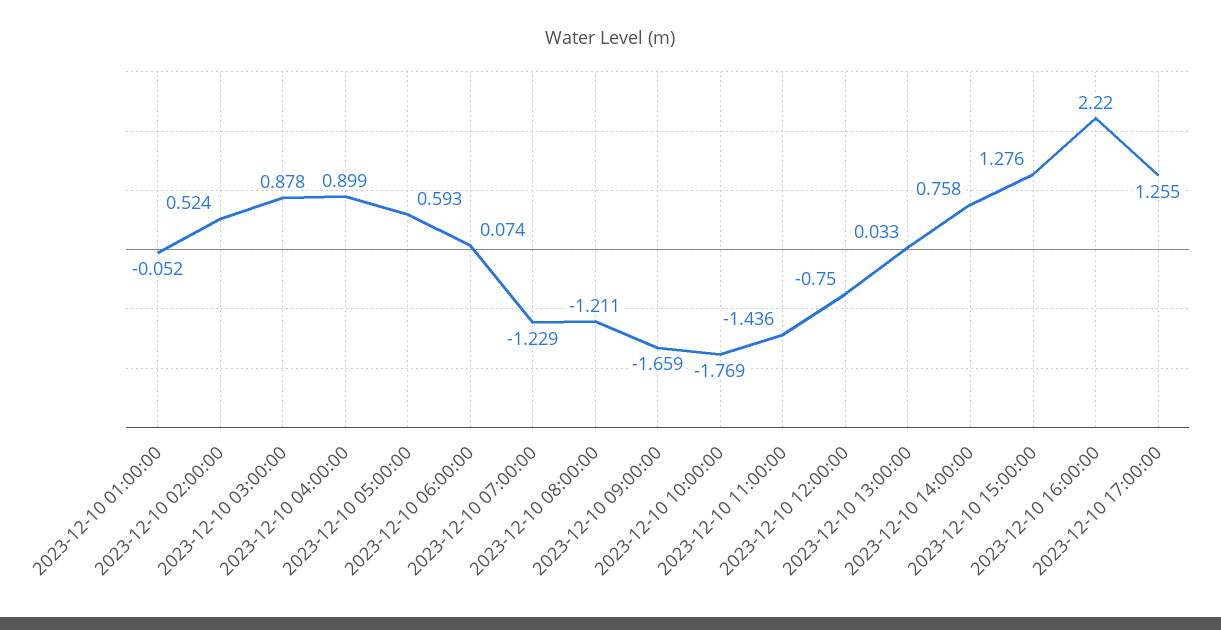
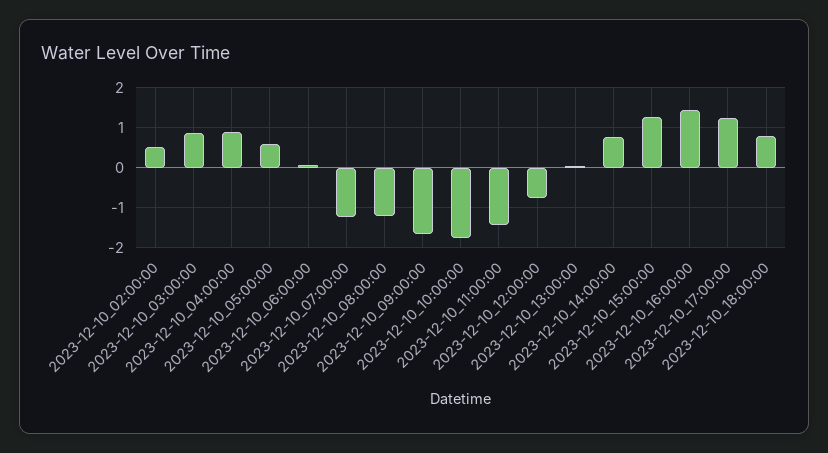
2023-12-10 01:00:00: -0.052 -> none
2023-12-10 16:00:00: 2.22 -> 1.4
2023-12-10_18:00:00: none -> 0.8

